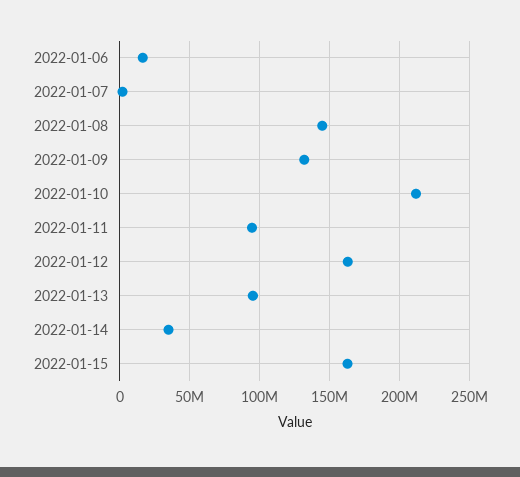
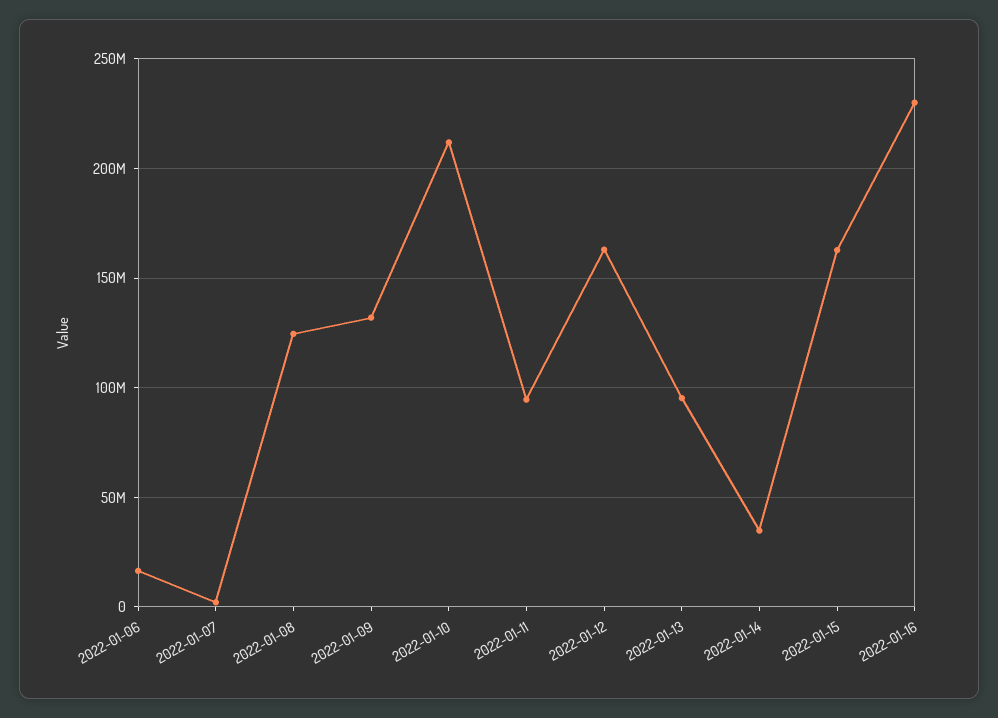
2022-01-08: 145000000 -> 125000000
2022-01-16: none -> 230000000

